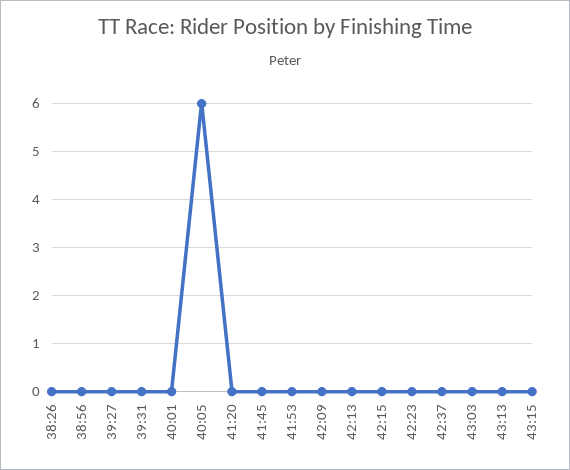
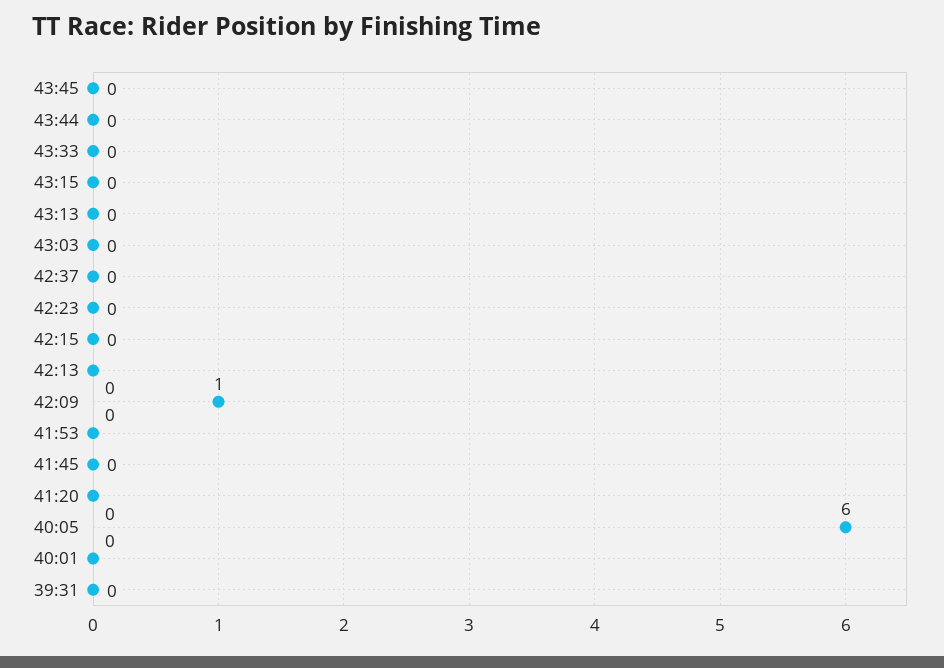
38:26: 0 -> none
38:56: 0 -> none
39:27: 0 -> none
42:09: 0 -> 1
43:45: none -> 0
43:44: none -> 0
43:33: none -> 0

